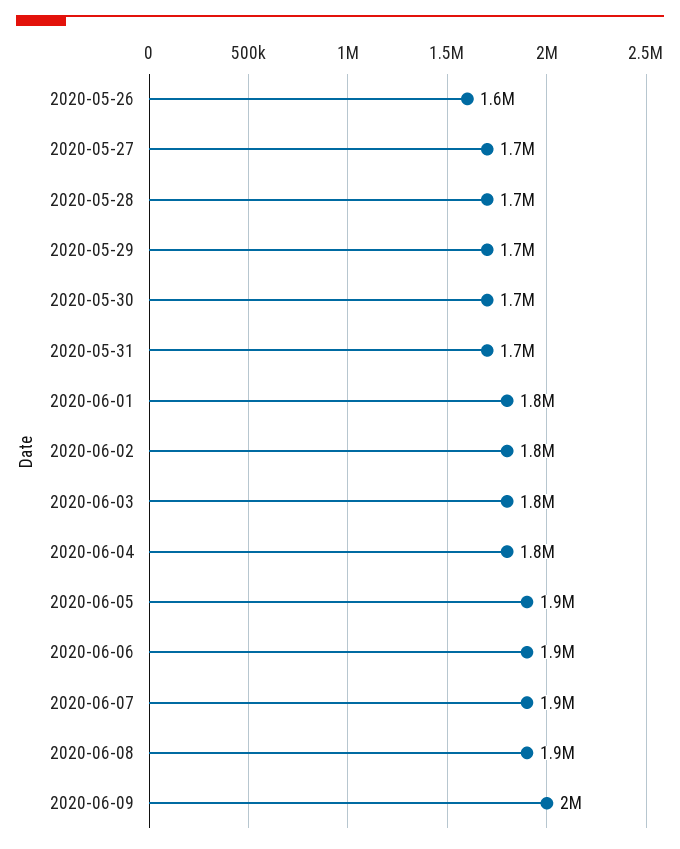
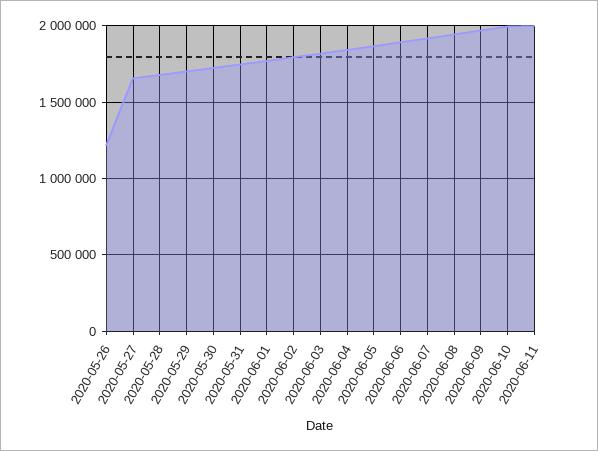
2020-05-26: 1600000 -> 1200000
2020-06-10: none -> 2000000
2020-06-11: none -> 2000000

